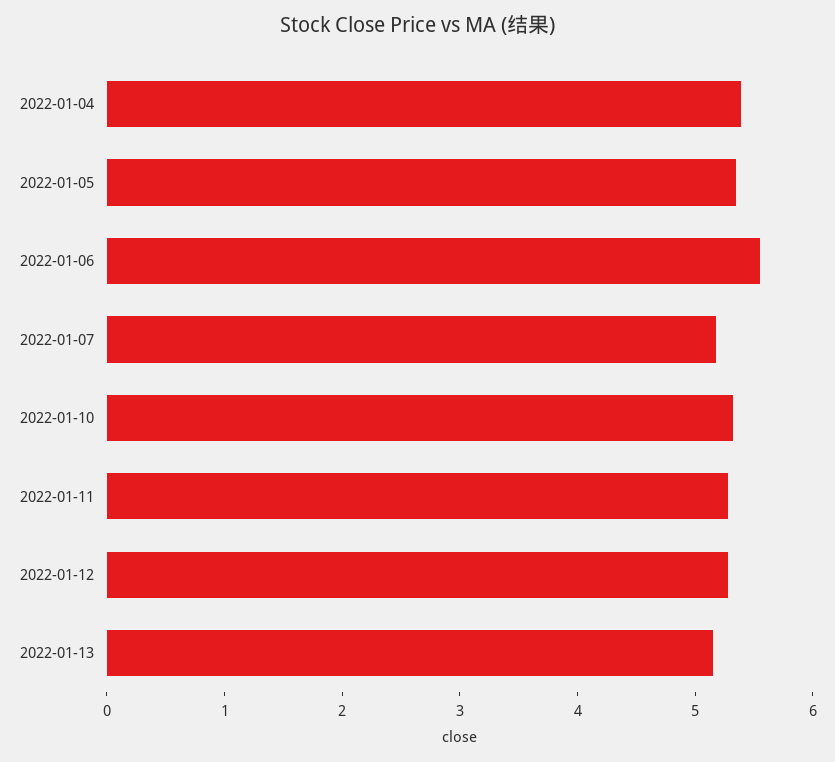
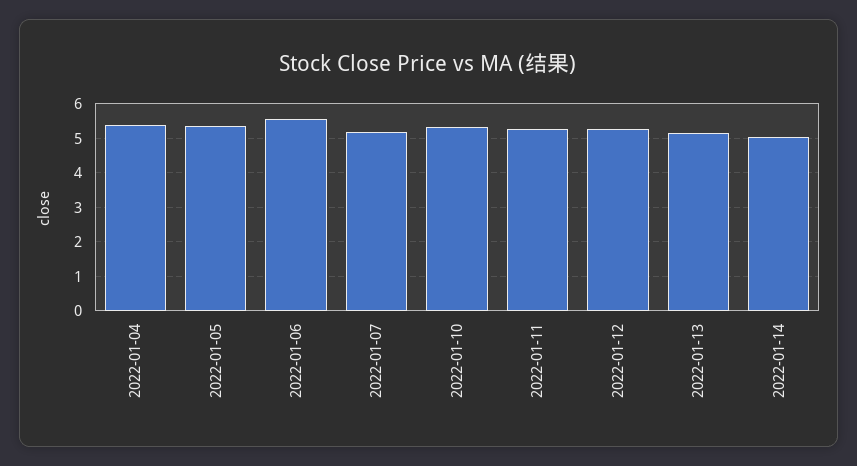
2022-01-14: none -> 5

